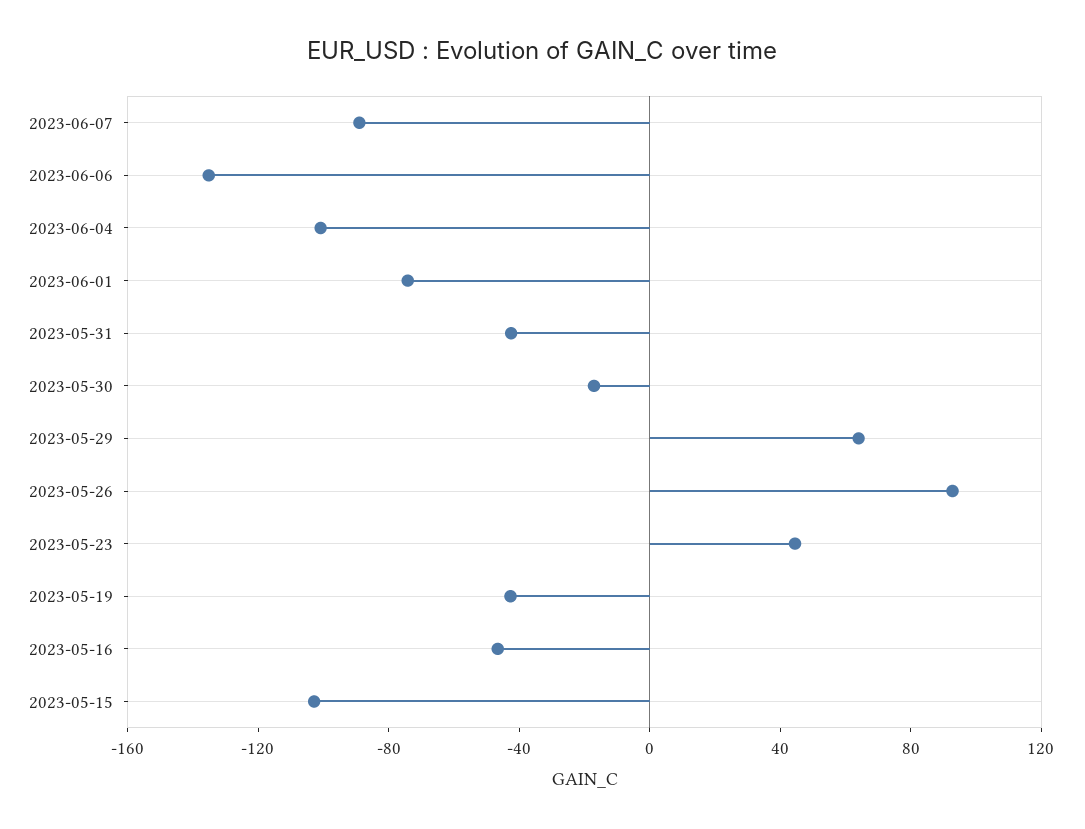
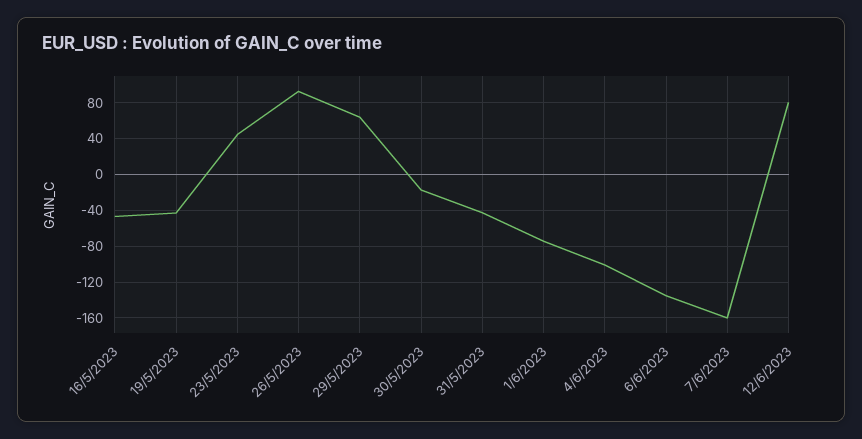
2023-06-07: -90 -> -160
2023-05-15: -100 -> none
12/6/2023: none -> 80

